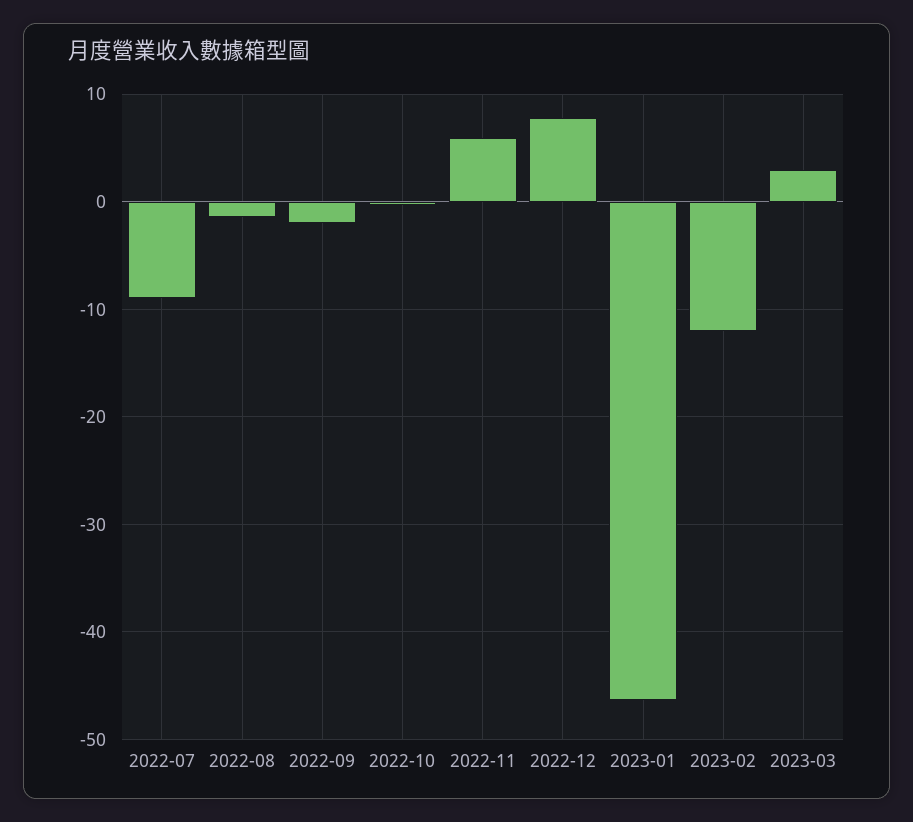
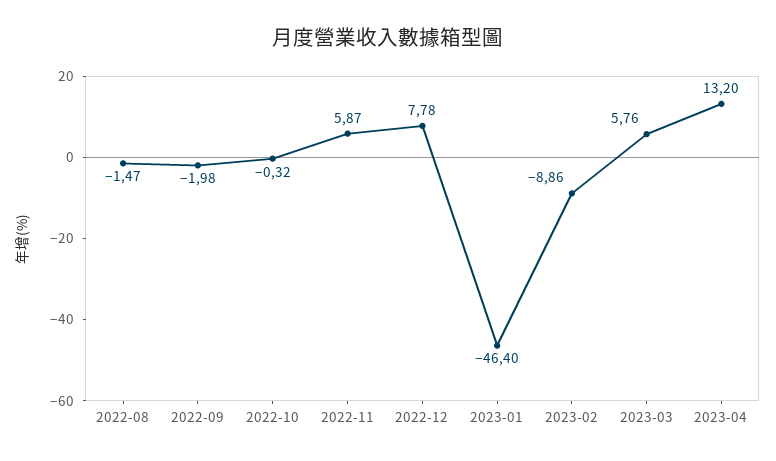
2022-07: -9 -> none
2023-02: -12 -> -8.86
2023-03: 3 -> 5.76
2023-04: none -> 13.2

